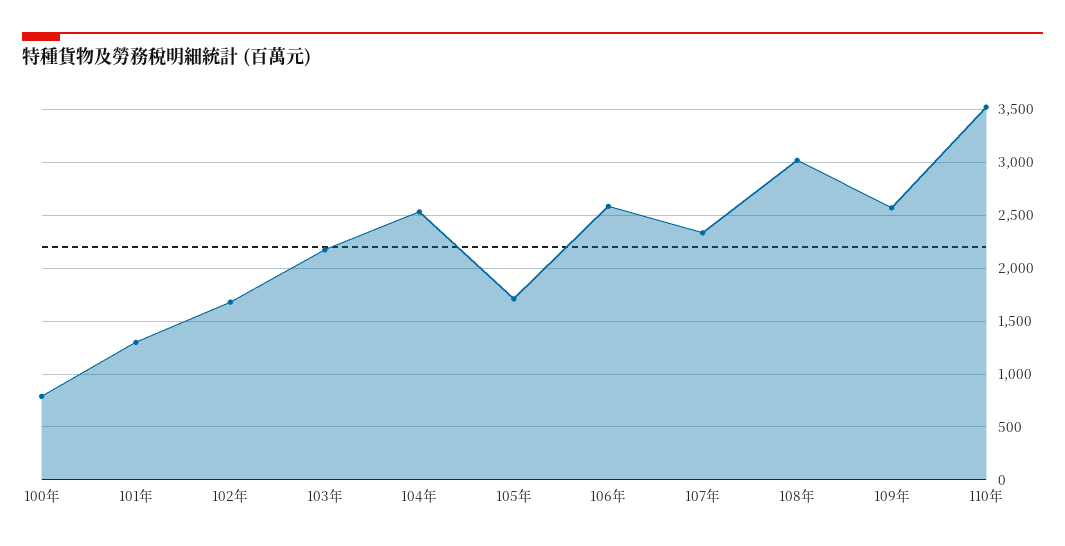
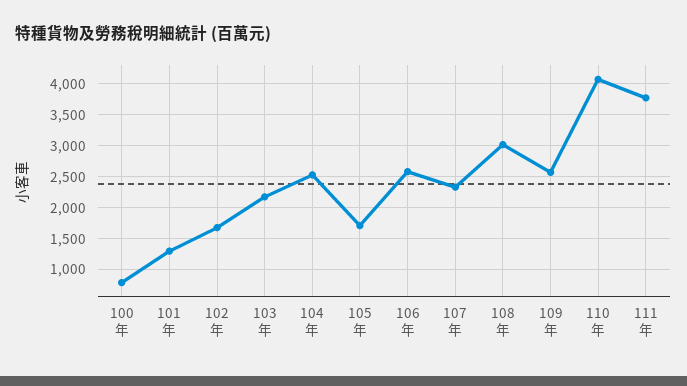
110年: 3500 -> 4100
111年: none -> 3800

